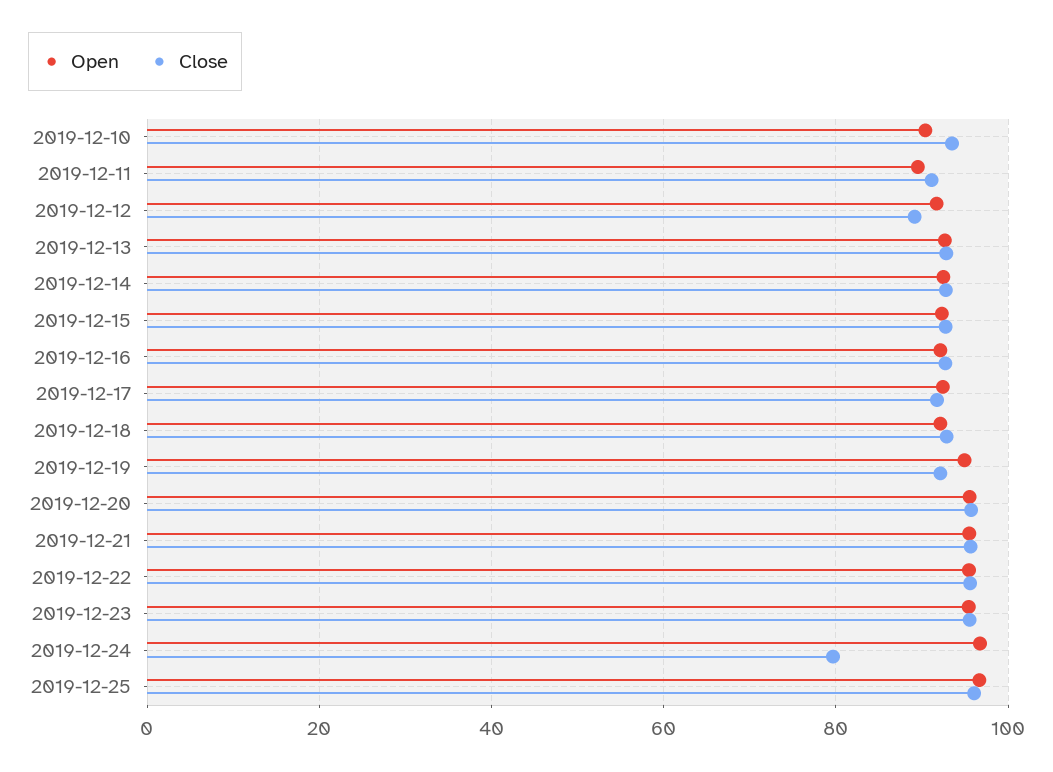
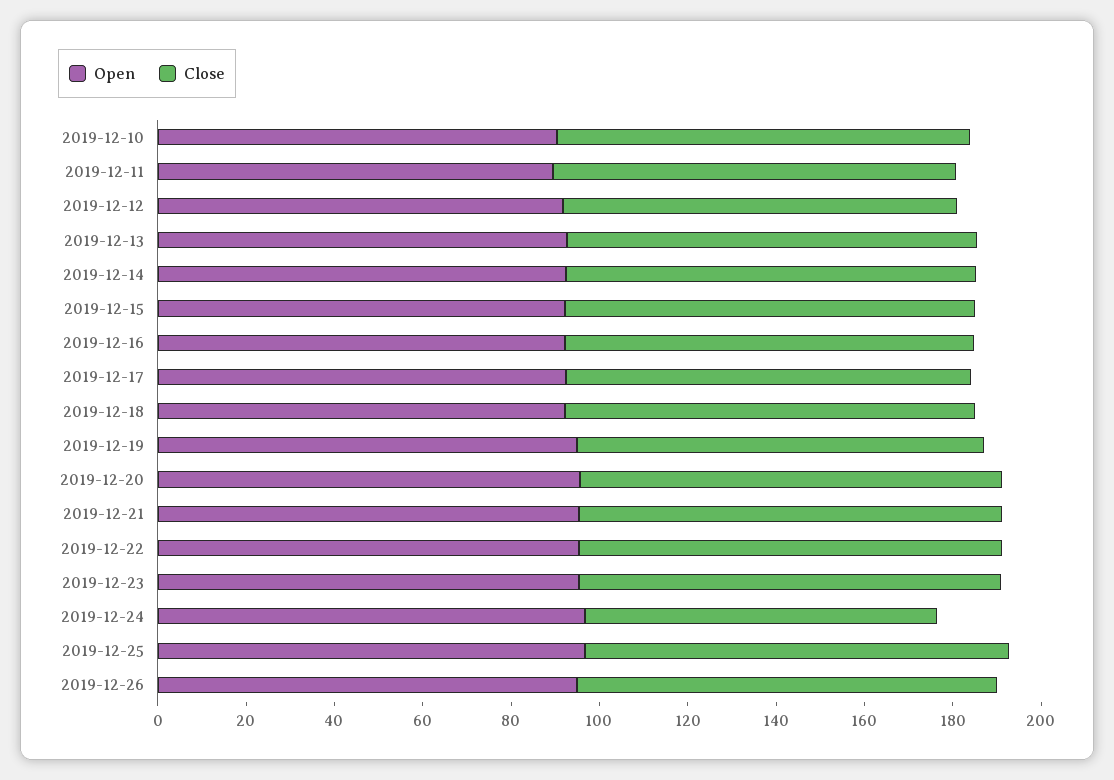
Open, 2019-12-26: none -> 95
Close, 2019-12-26: none -> 95

